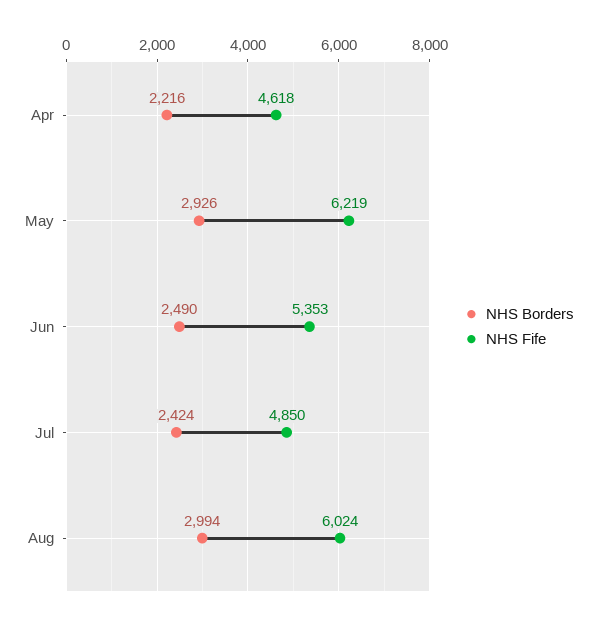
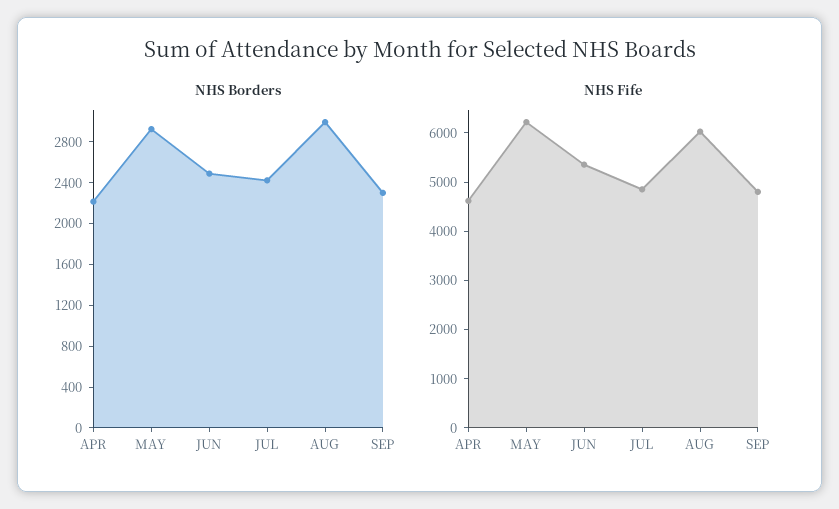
NHS Borders, SEP: none -> 2300
NHS Fife, SEP: none -> 4800

